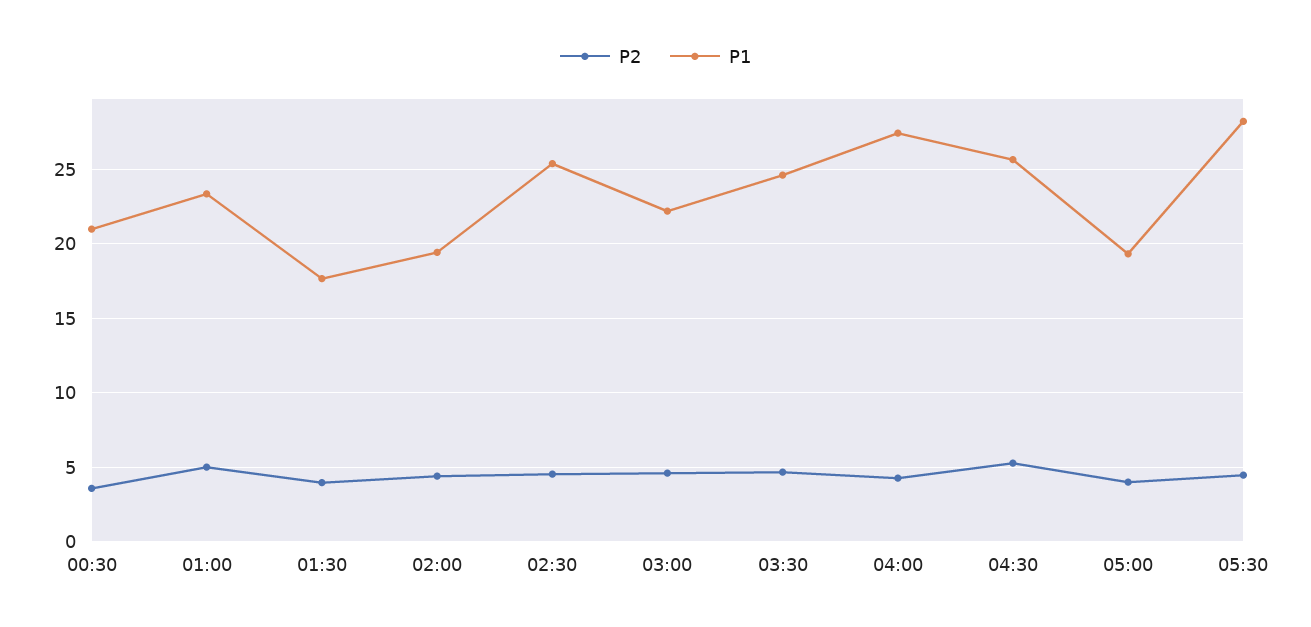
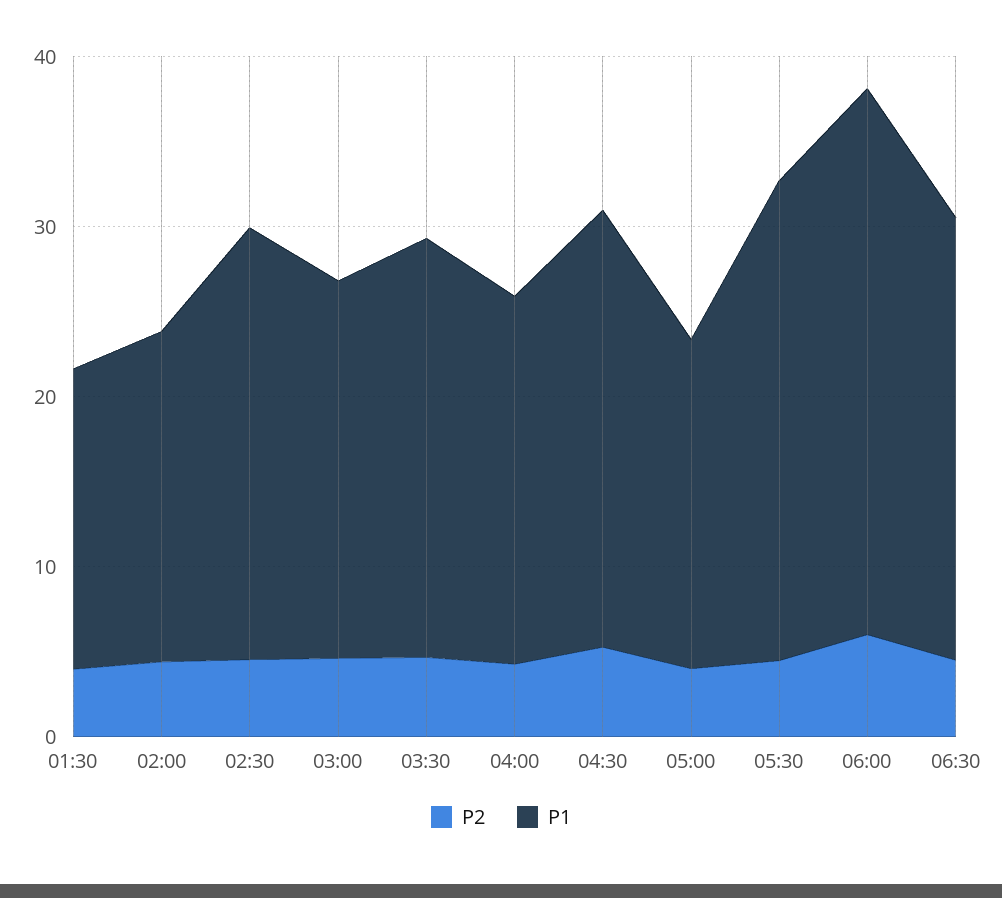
P2, 00:30: 3.5 -> none
P1, 00:30: 21 -> none
P2, 01:00: 5 -> none
P1, 01:00: 23.5 -> none
P1, 04:00: 27.5 -> 22
P2, 06:00: none -> 6
P1, 06:00: none -> 32
P2, 06:30: none -> 4
P1, 06:30: none -> 26

